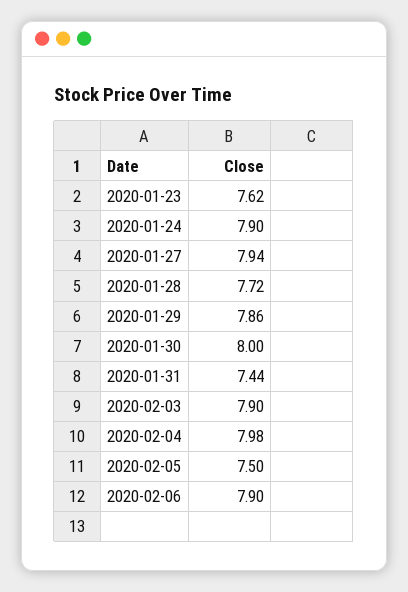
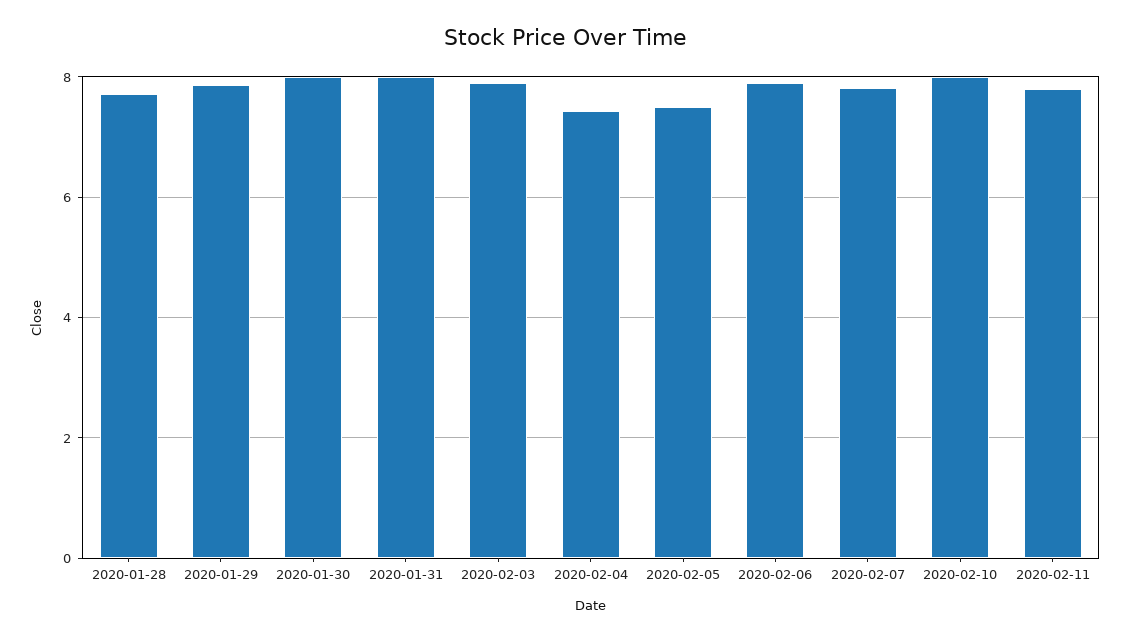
2020-01-23: 7.62 -> none
2020-01-24: 7.9 -> none
2020-01-27: 7.94 -> none
2020-01-31: 7.44 -> 8
2020-02-04: 7.98 -> 7.4
2020-02-07: none -> 7.8
2020-02-10: none -> 8
2020-02-11: none -> 7.8

